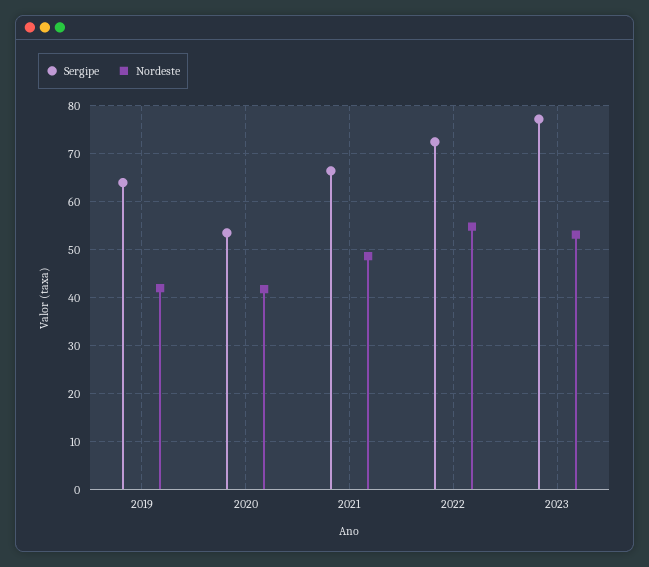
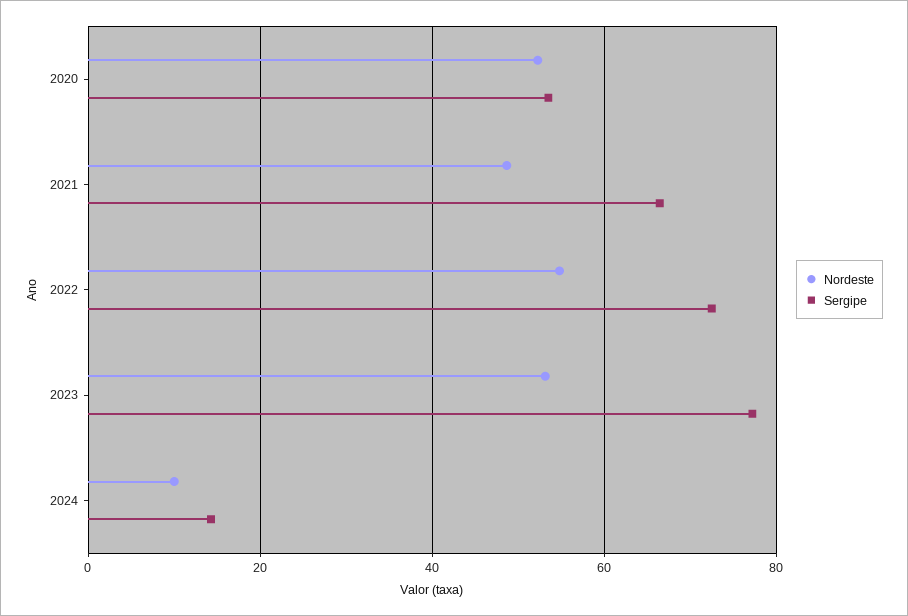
Sergipe, 2019: 64 -> none
Nordeste, 2019: 42 -> none
Nordeste, 2020: 42 -> 52
Nordeste, 2024: none -> 10
Sergipe, 2024: none -> 14

